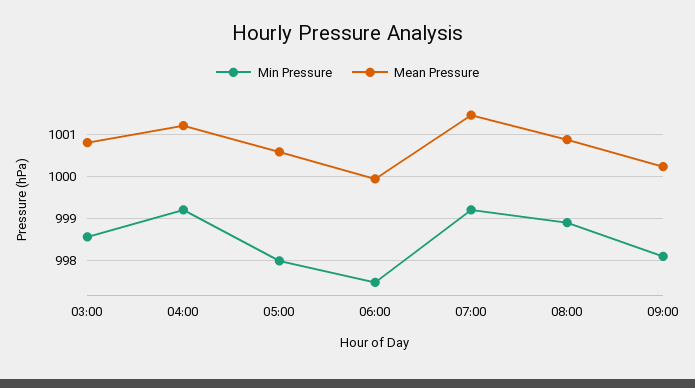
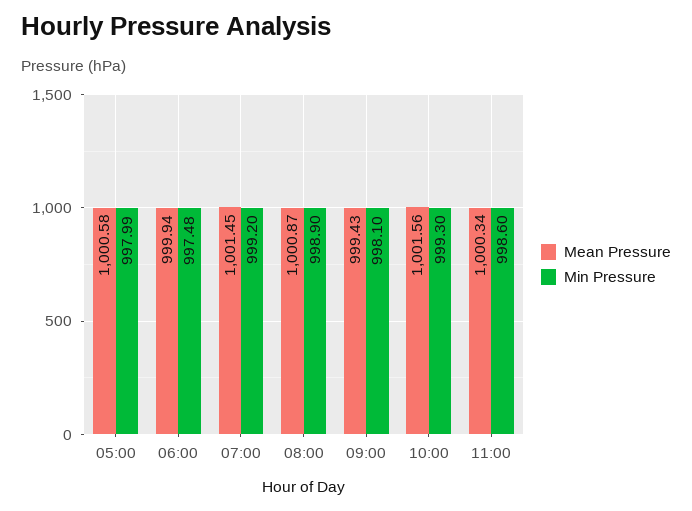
Min Pressure, 03:00: 998.6 -> none
Mean Pressure, 03:00: 1000.8 -> none
Min Pressure, 04:00: 999.2 -> none
Mean Pressure, 04:00: 1001.2 -> none
Mean Pressure, 09:00: 1000.2 -> 999.43
Mean Pressure, 10:00: none -> 1001.56
Min Pressure, 10:00: none -> 999.3
Mean Pressure, 11:00: none -> 1000.34
Min Pressure, 11:00: none -> 998.6

